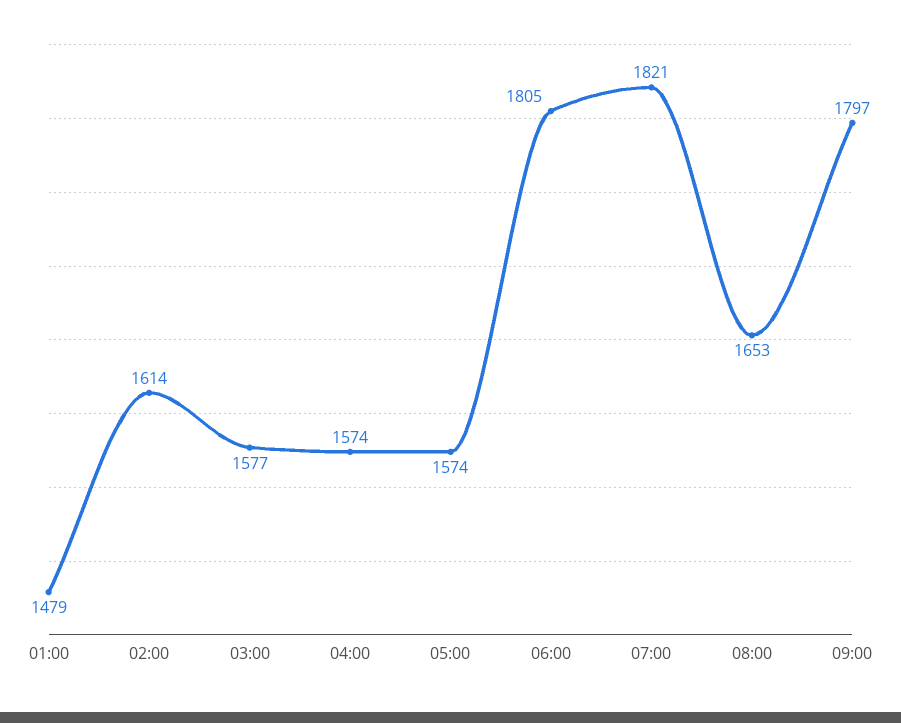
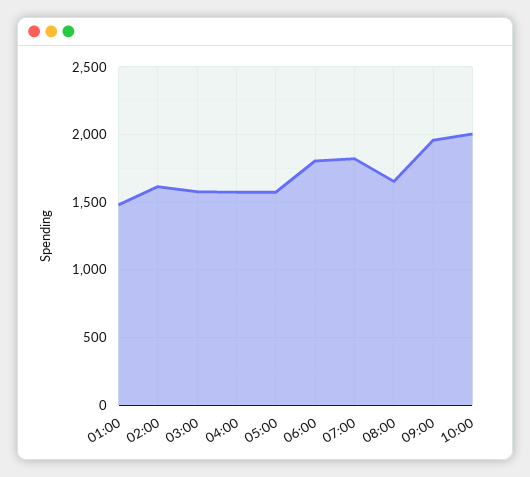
09:00: 1797 -> 1950
10:00: none -> 2000

